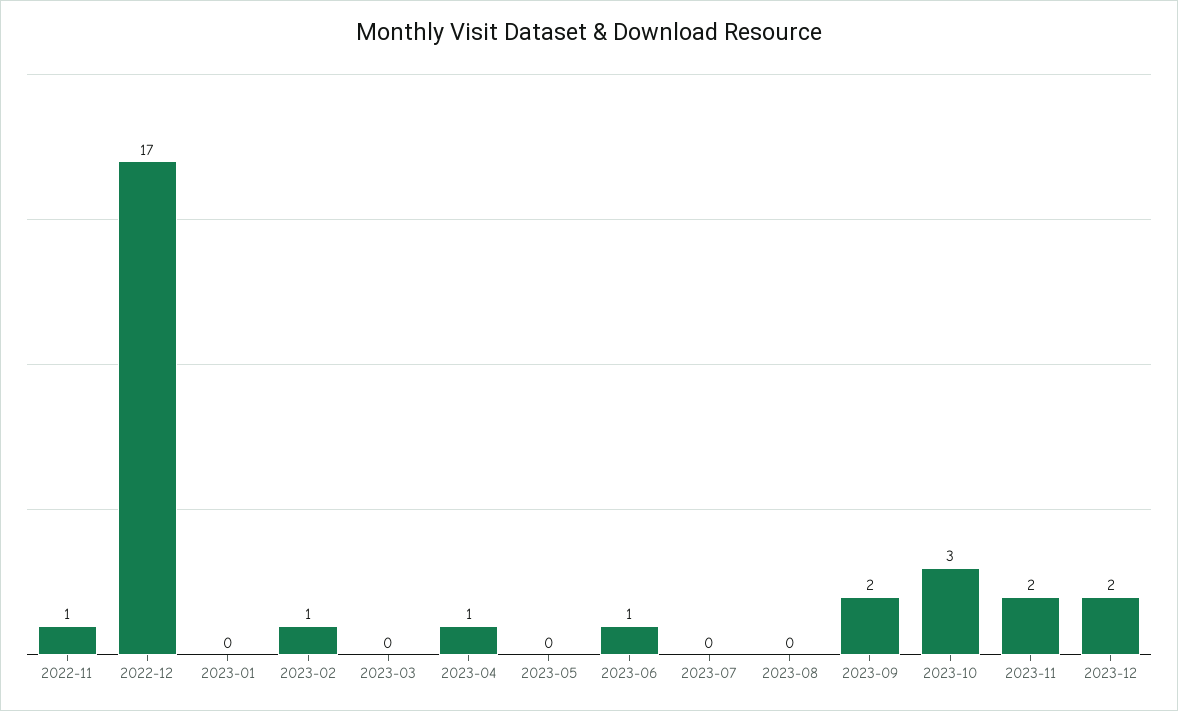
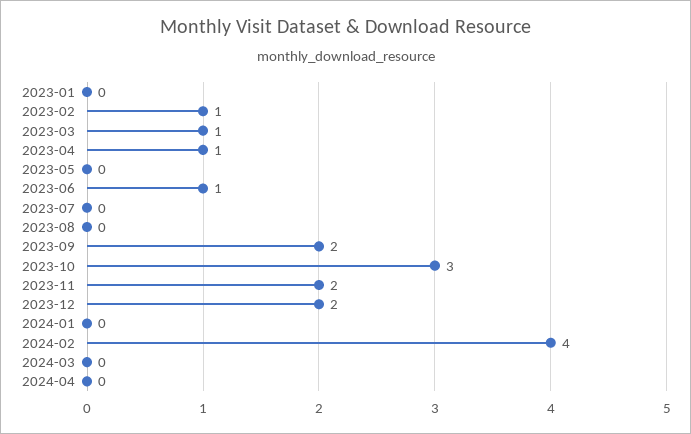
2022-11: 1 -> none
2022-12: 17 -> none
2023-03: 0 -> 1
2024-01: none -> 0
2024-02: none -> 4
2024-03: none -> 0
2024-04: none -> 0

